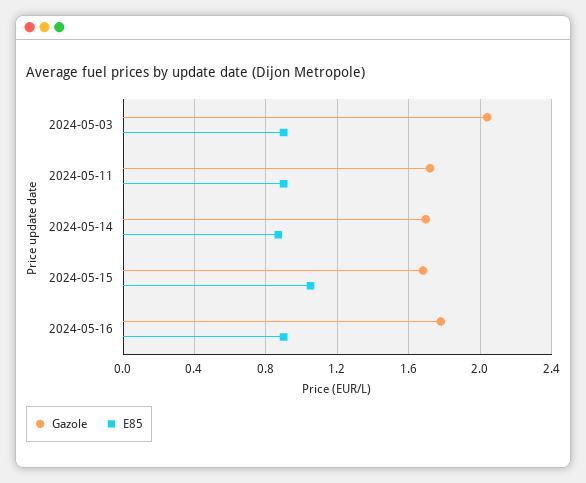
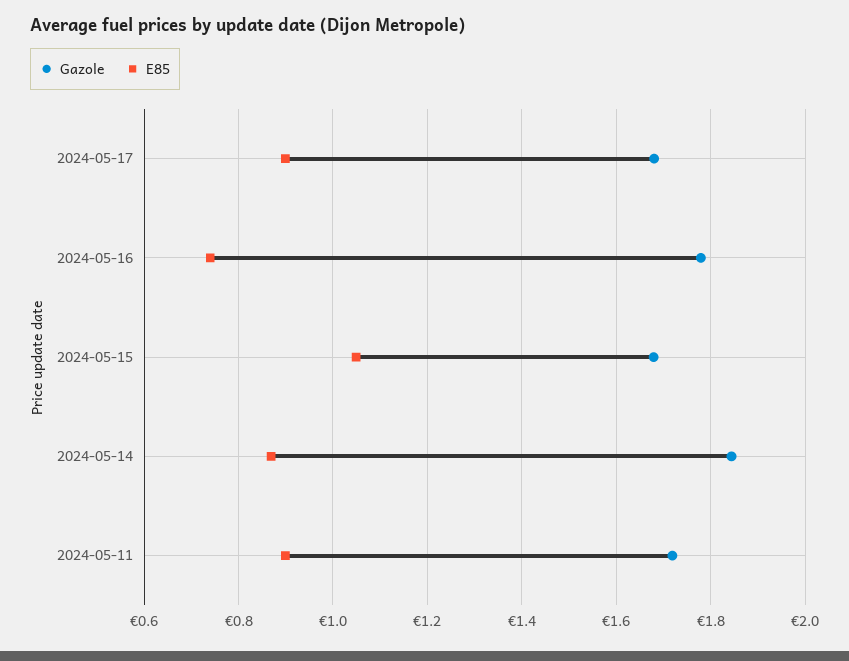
Gazole, 2024-05-03: 2.05 -> none
E85, 2024-05-03: 0.9 -> none
Gazole, 2024-05-14: 1.7 -> 1.84
E85, 2024-05-16: 0.9 -> 0.74
Gazole, 2024-05-17: none -> 1.68
E85, 2024-05-17: none -> 0.9

